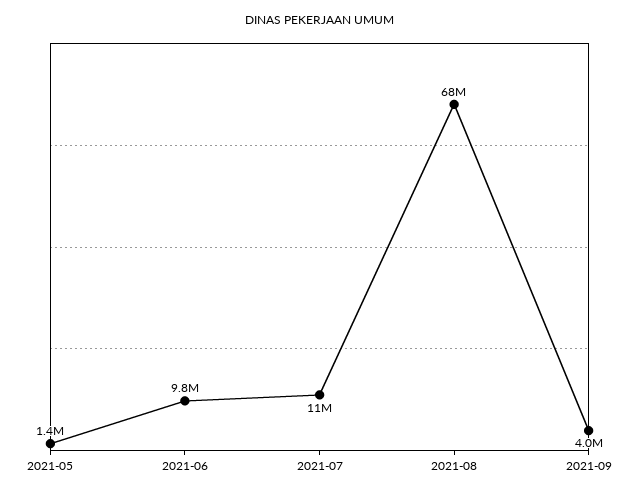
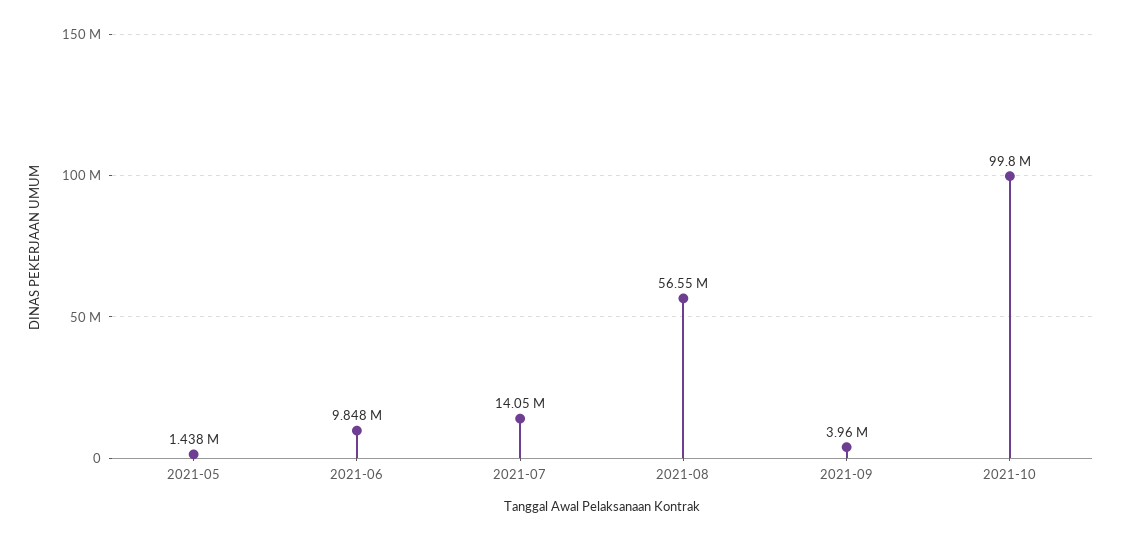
2021-07: 11000000 -> 14050000
2021-08: 68000000 -> 56550000
2021-10: none -> 99800000

